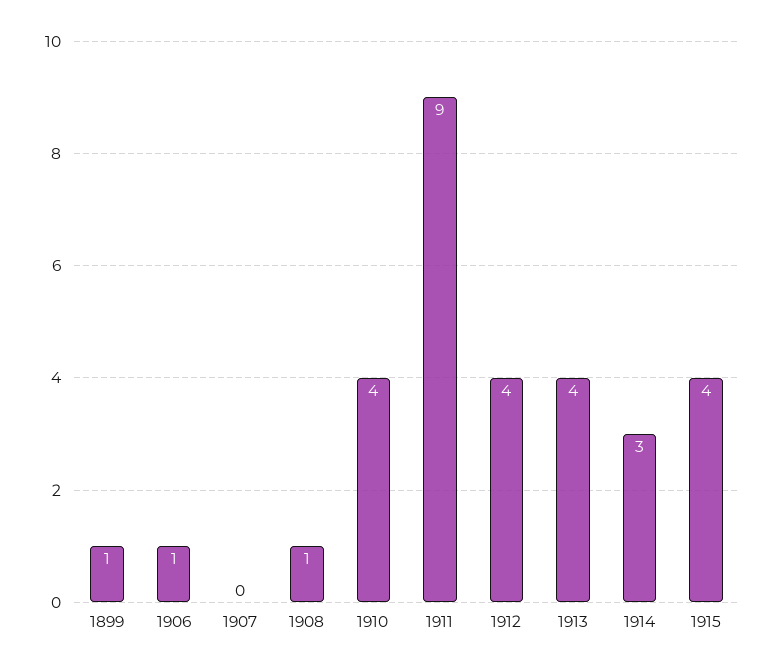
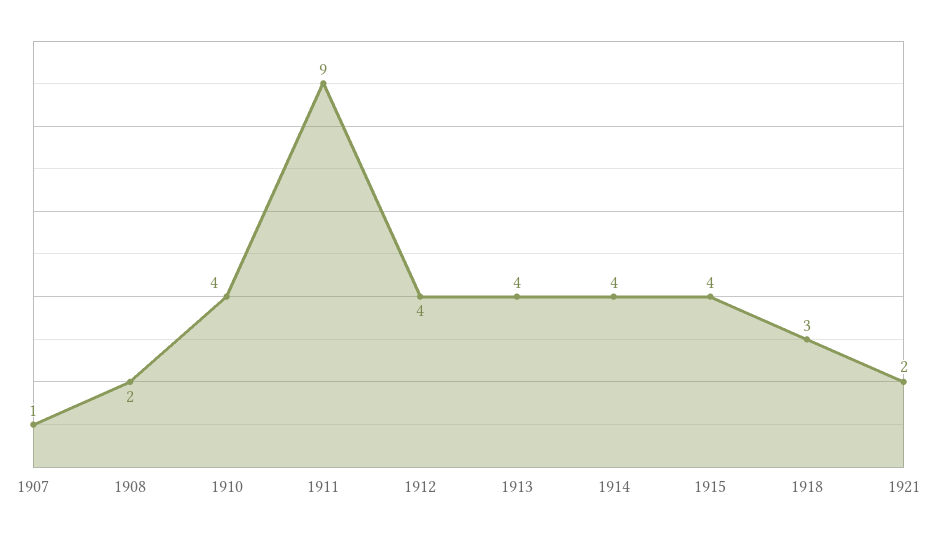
1899: 1 -> none
1906: 1 -> none
1907: 0 -> 1
1908: 1 -> 2
1914: 3 -> 4
1918: none -> 3
1921: none -> 2

